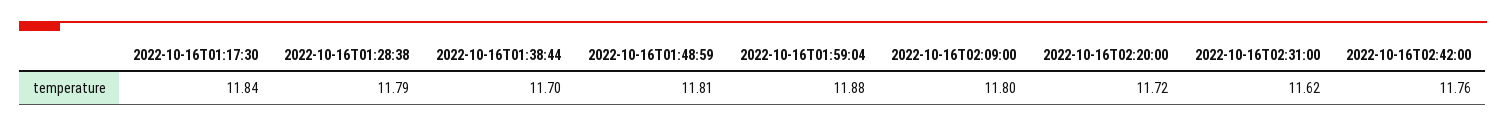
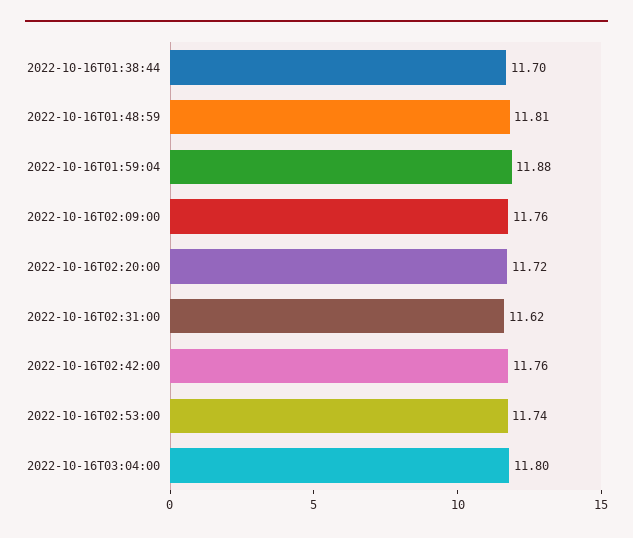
2022-10-16T01:17:30: 11.84 -> none
2022-10-16T01:28:38: 11.79 -> none
2022-10-16T02:09:00: 11.8 -> 11.76
2022-10-16T02:53:00: none -> 11.74
2022-10-16T03:04:00: none -> 11.8

